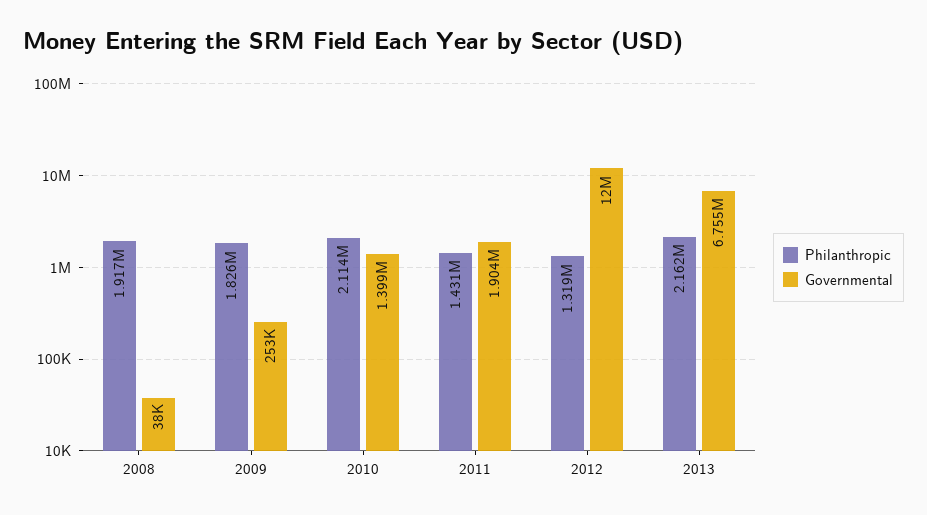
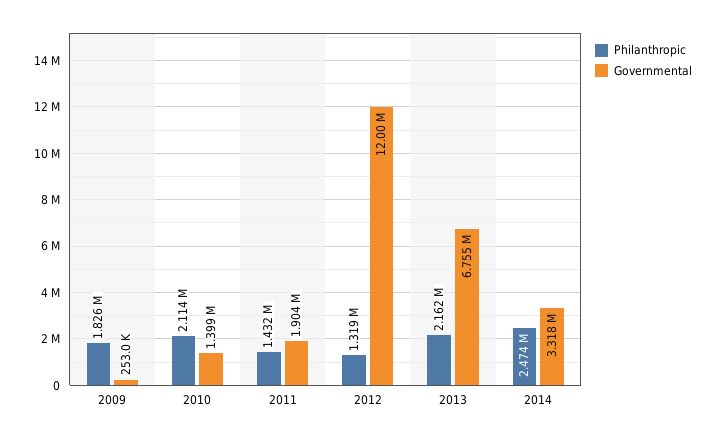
Philanthropic, 2008: 1917000 -> none
Governmental, 2008: 38000 -> none
Philanthropic, 2011: 1431000 -> 1432000
Philanthropic, 2014: none -> 2474000
Governmental, 2014: none -> 3318000

